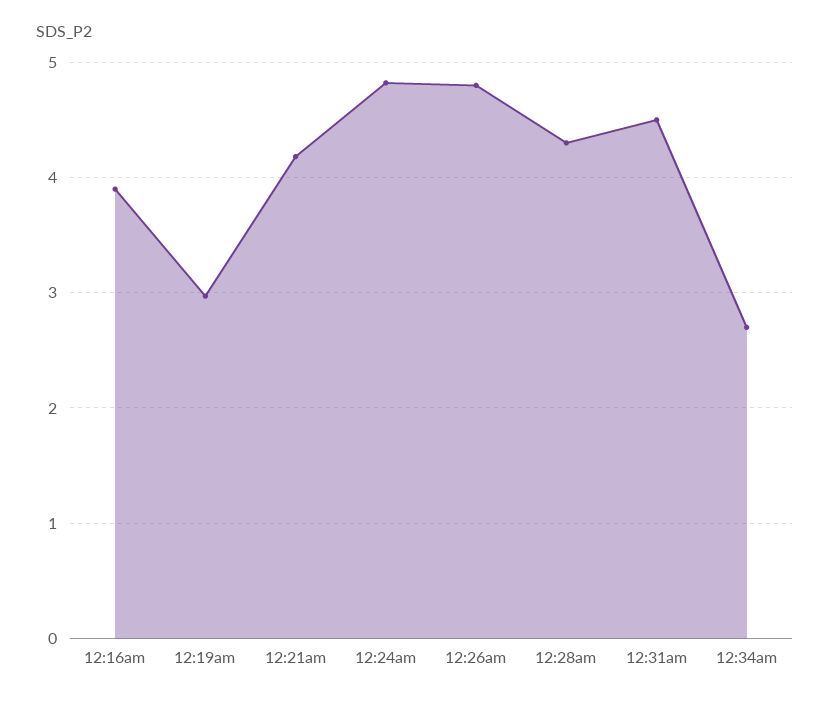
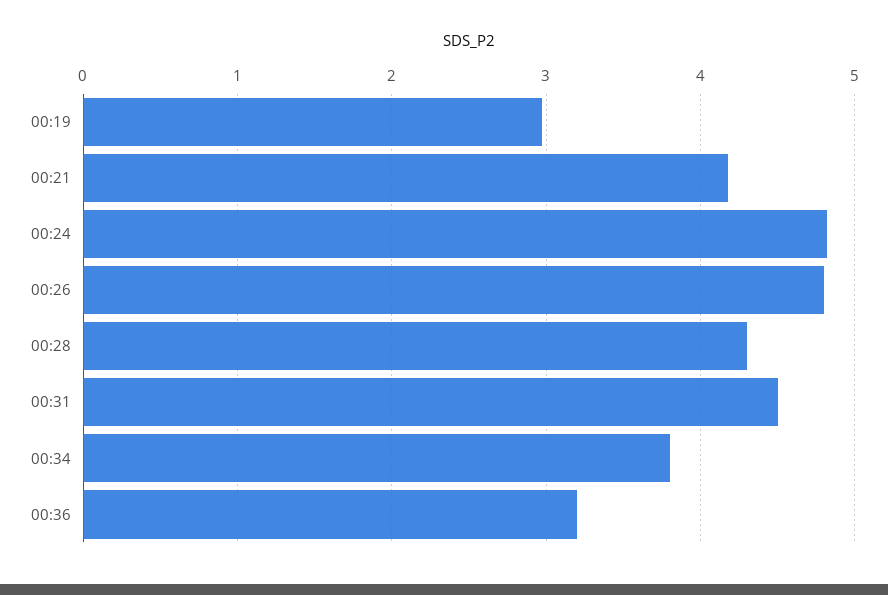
12:16am: 3.9 -> none
12:34am: 2.7 -> 3.8
00:36: none -> 3.2

